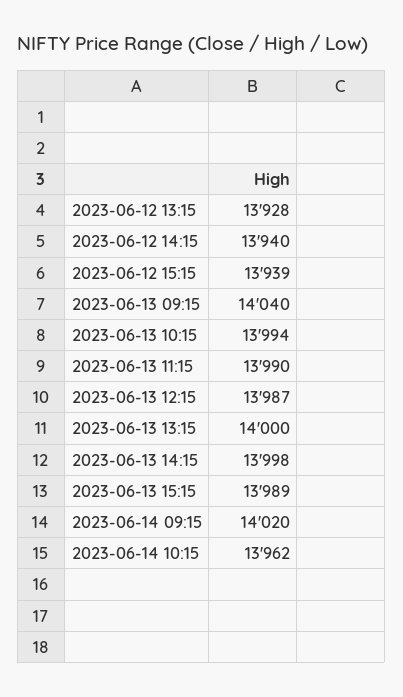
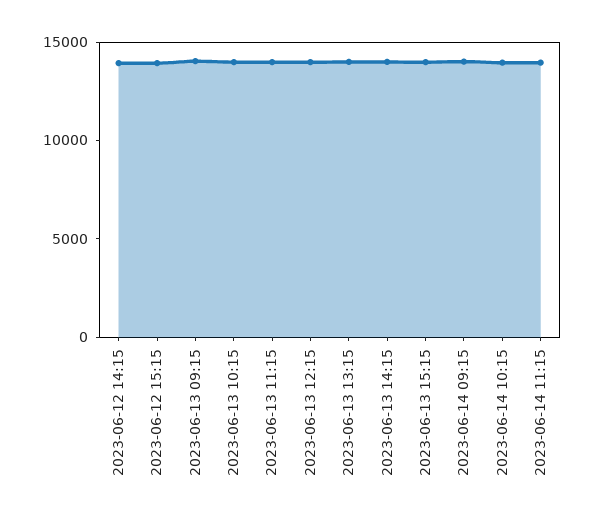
2023-06-12 13:15: 13928 -> none
2023-06-14 11:15: none -> 14000

